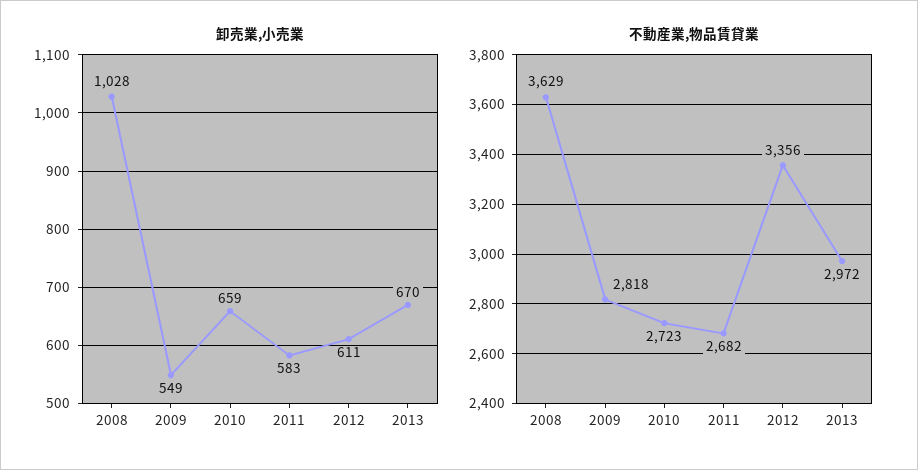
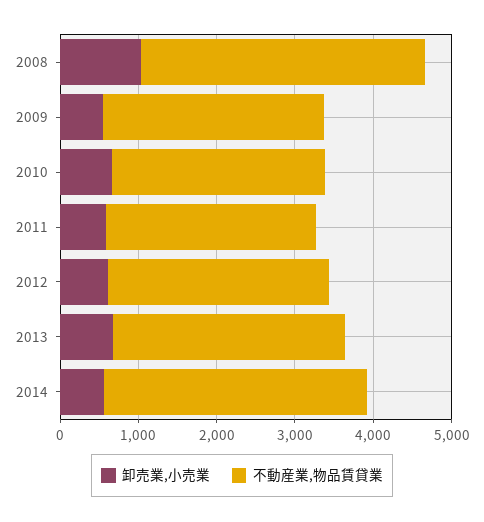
不動産業,物品賃貸業, 2012: 3356 -> 2800
卸売業,小売業, 2014: none -> 600
不動産業,物品賃貸業, 2014: none -> 3400

